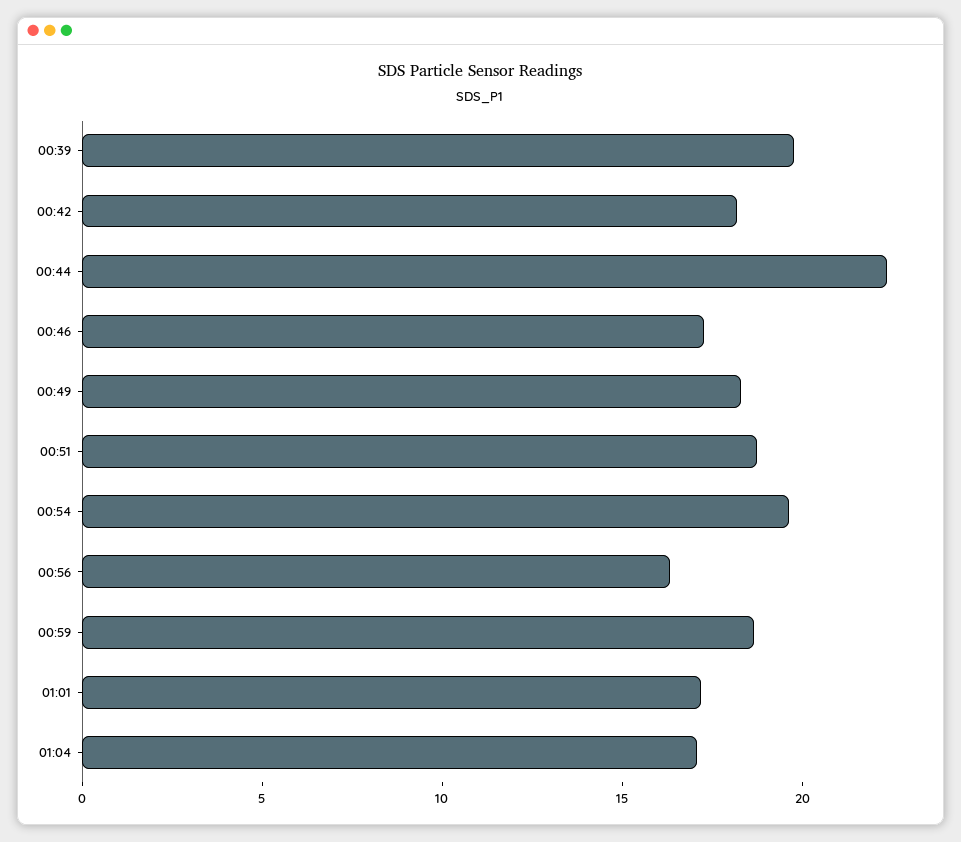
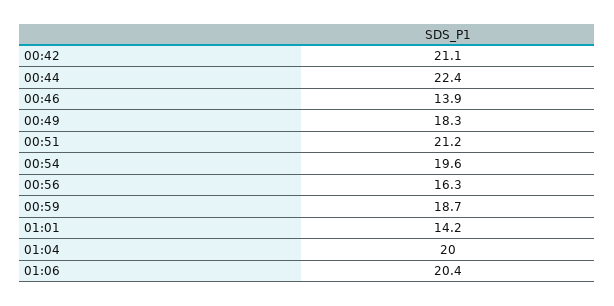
00:39: 20 -> none
00:42: 18 -> 21.1
00:46: 17 -> 13.9
00:51: 19 -> 21.2
01:01: 17 -> 14.2
01:04: 17 -> 20
01:06: none -> 20.4

